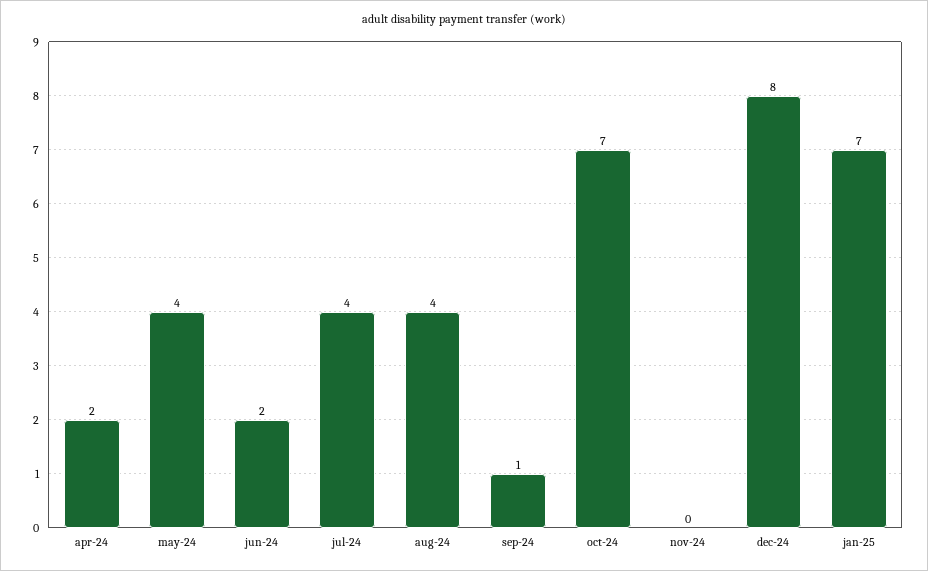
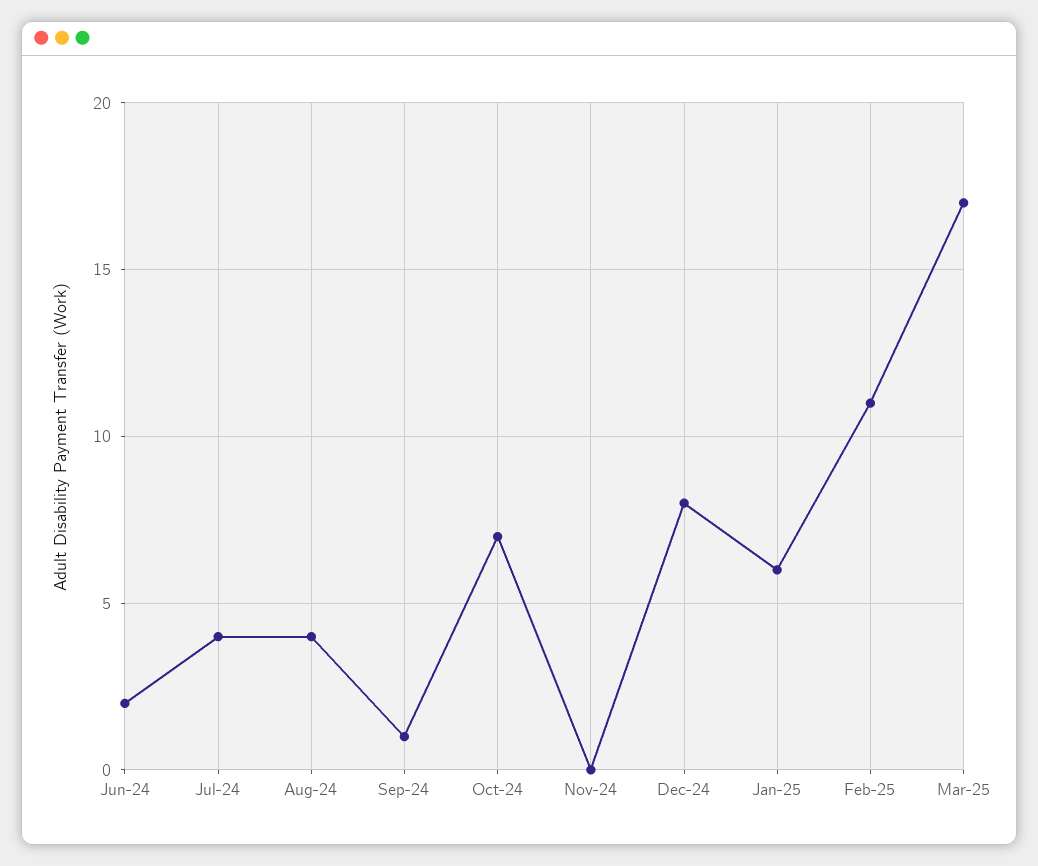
apr-24: 2 -> none
may-24: 4 -> none
jan-25: 7 -> 6
Feb-25: none -> 11
Mar-25: none -> 17

